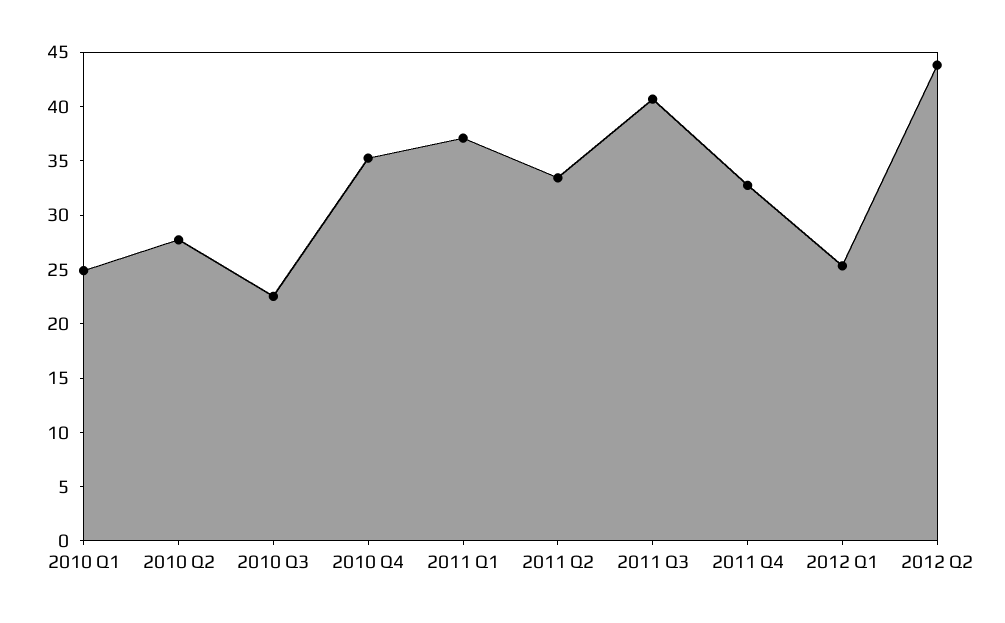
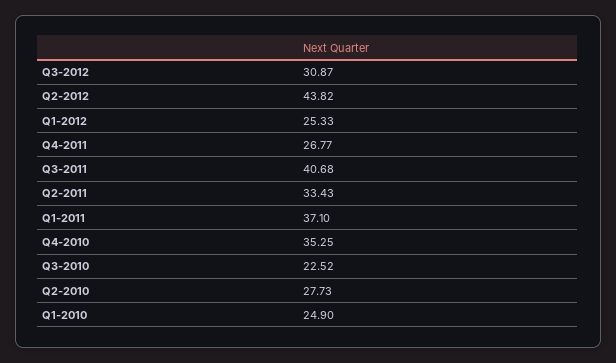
2011 Q4: 33 -> 26.77
Q3-2012: none -> 30.87

